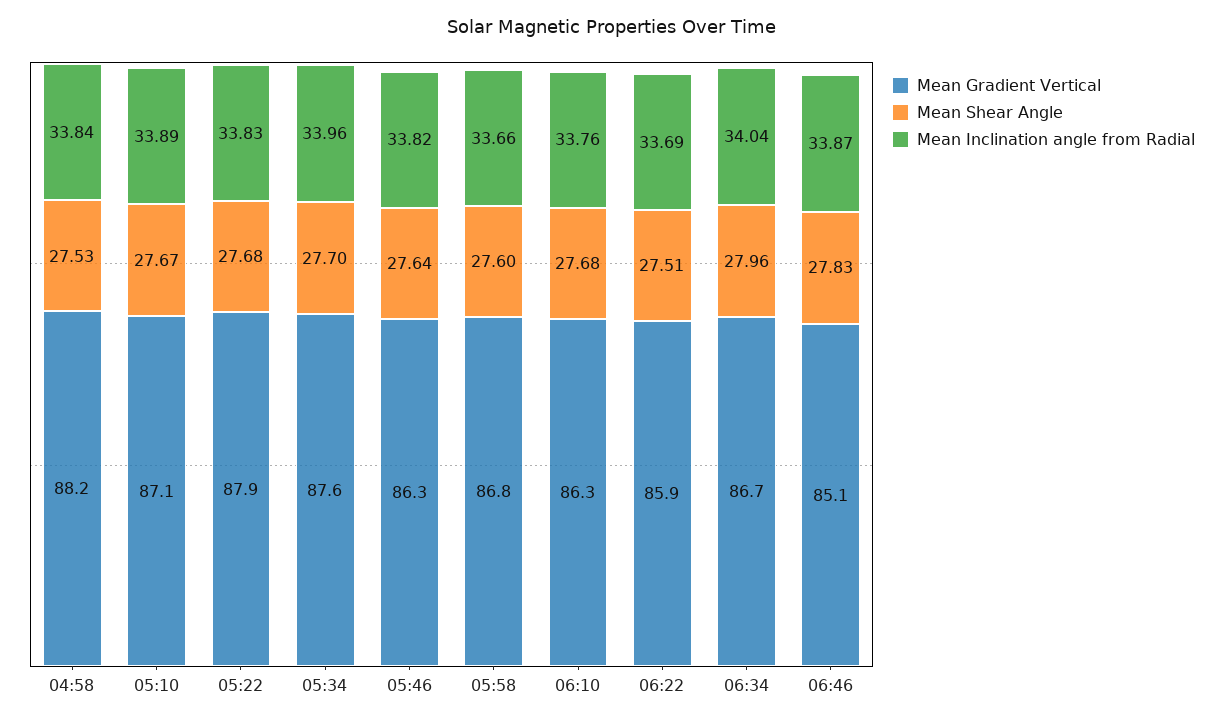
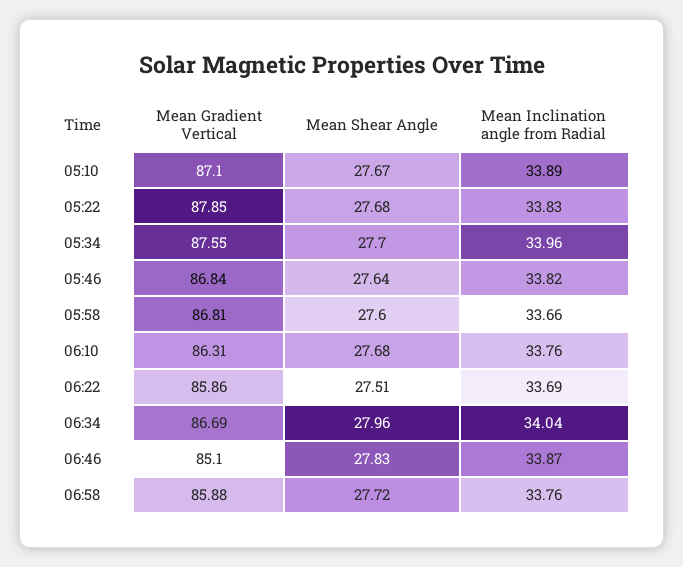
Mean Gradient Vertical, 04:58: 88.2 -> none
Mean Shear Angle, 04:58: 27.53 -> none
Mean Inclination angle from Radial, 04:58: 33.84 -> none
Mean Gradient Vertical, 05:46: 86.3 -> 86.84
Mean Gradient Vertical, 06:58: none -> 85.88
Mean Shear Angle, 06:58: none -> 27.72
Mean Inclination angle from Radial, 06:58: none -> 33.76

